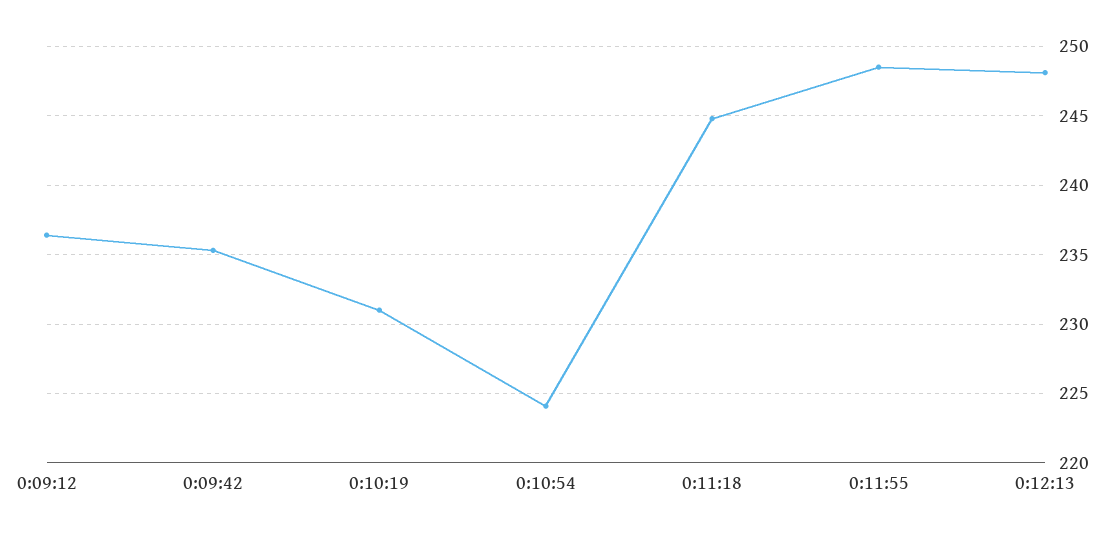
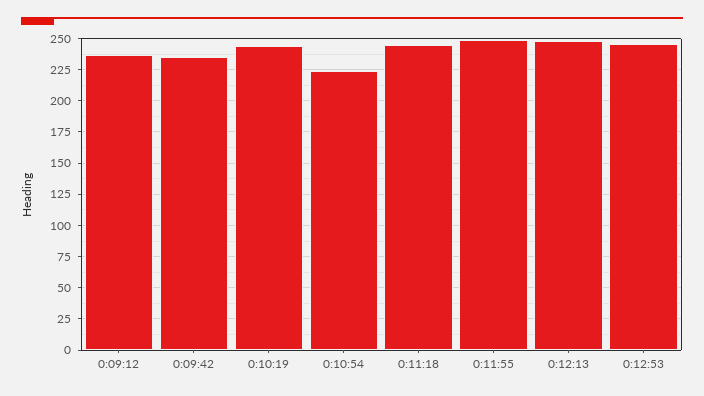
0:10:19: 231 -> 245
0:12:53: none -> 245

